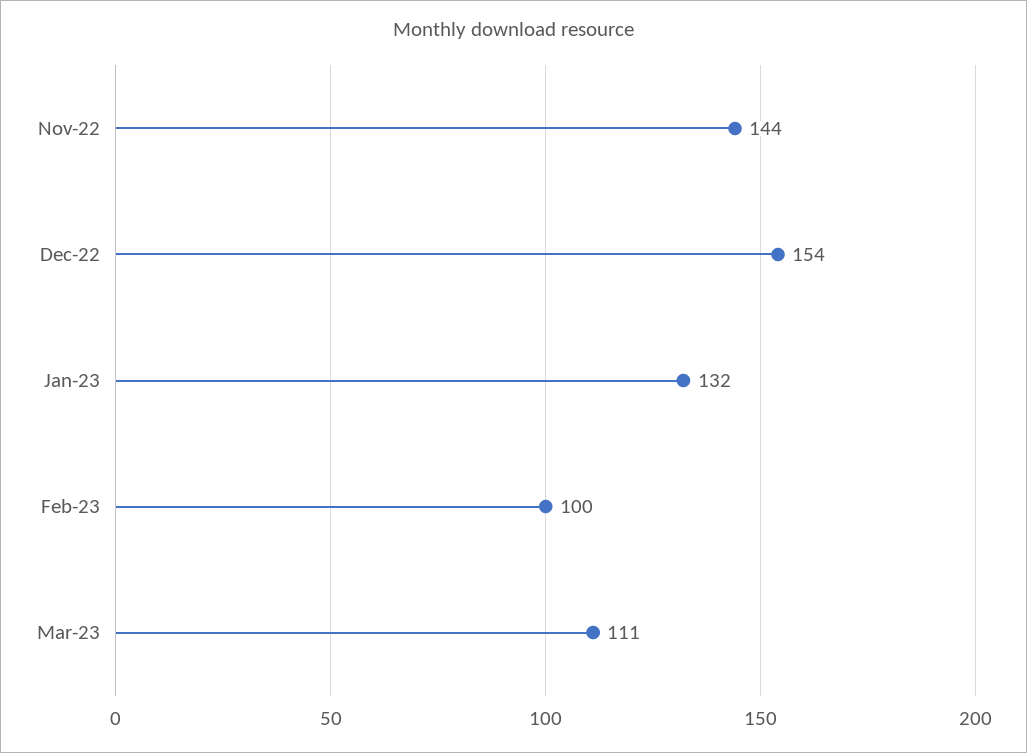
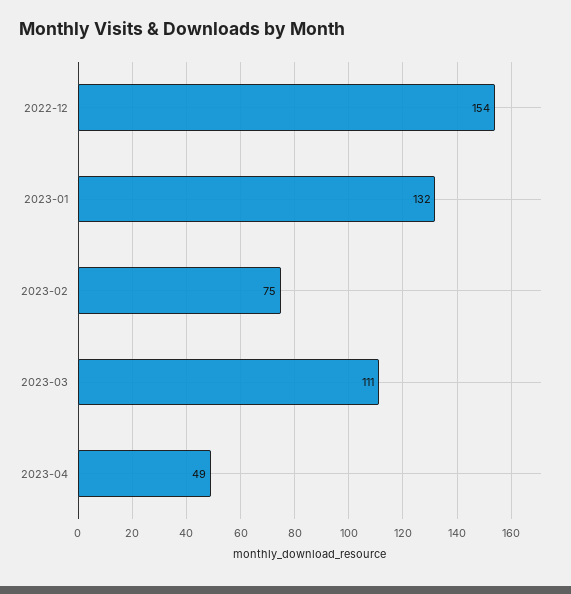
Nov-22: 144 -> none
Feb-23: 100 -> 75
2023-04: none -> 49

